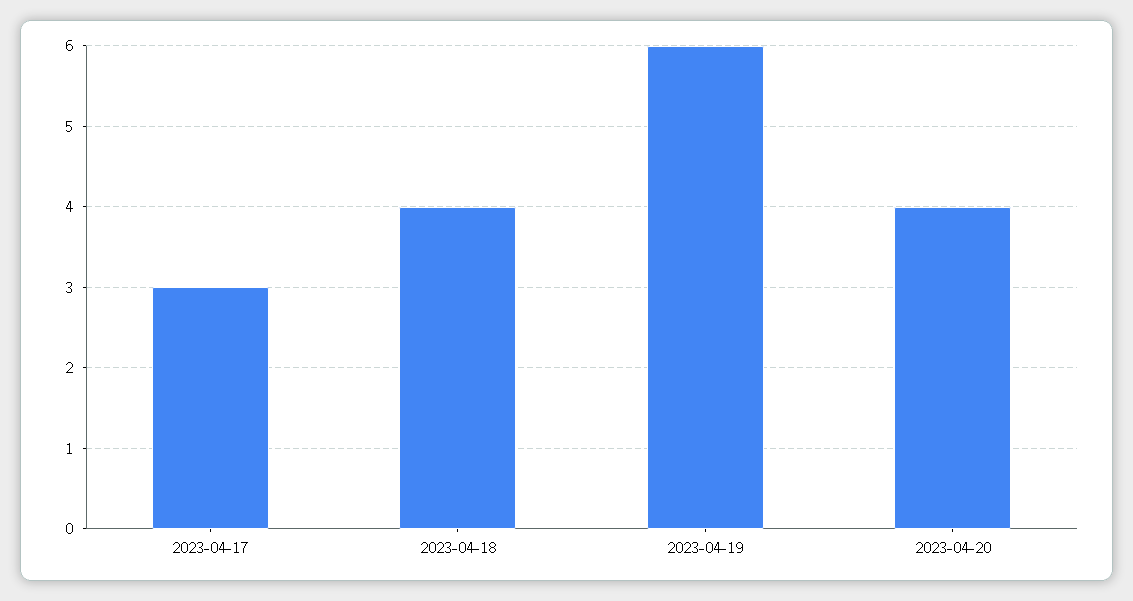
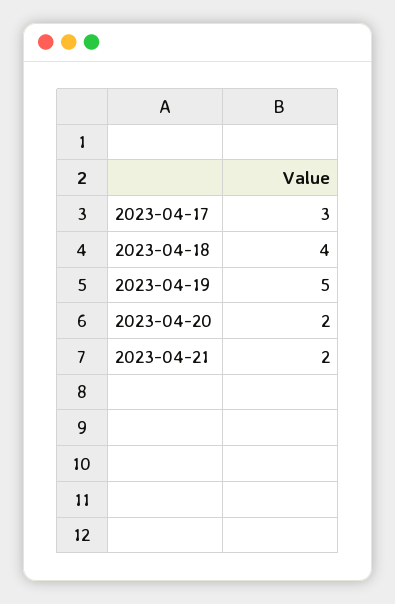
2023-04-19: 6 -> 5
2023-04-20: 4 -> 2
2023-04-21: none -> 2

